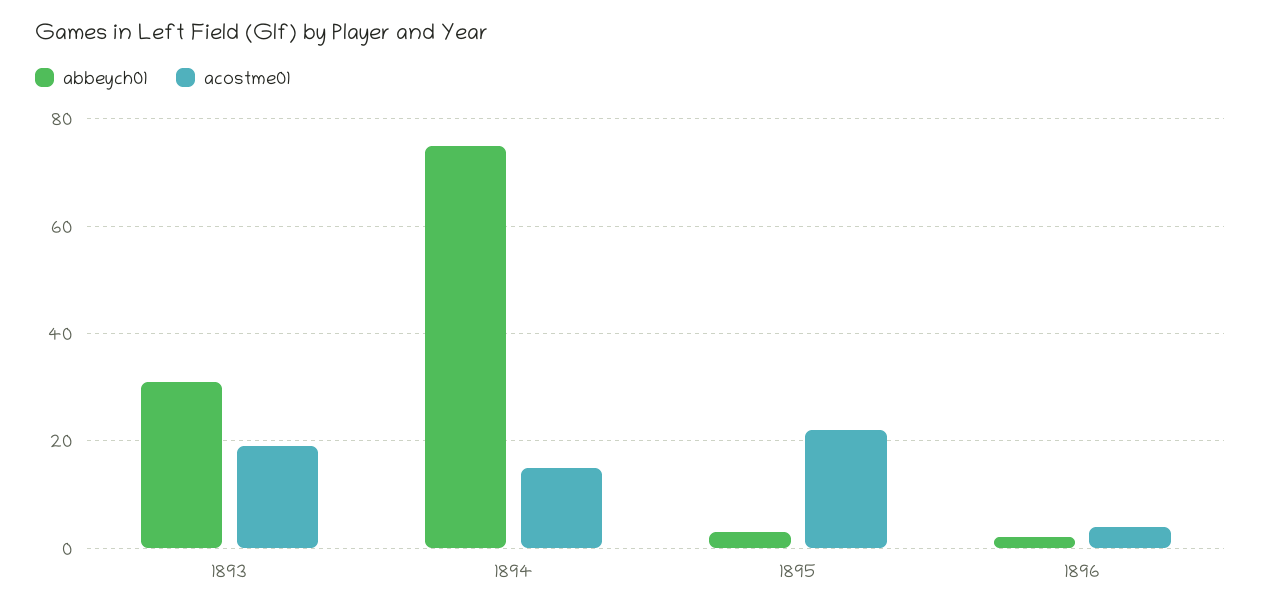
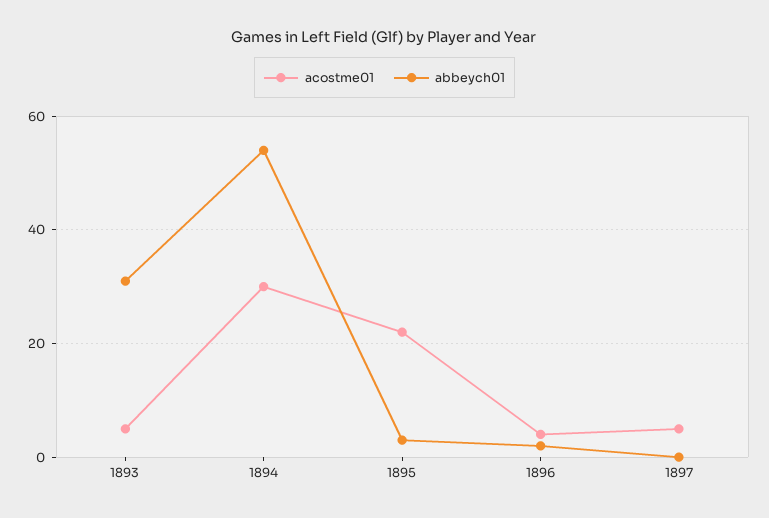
acostme01, 1893: 20 -> 5
abbeych01, 1894: 75 -> 55
acostme01, 1894: 15 -> 30
acostme01, 1897: none -> 5
abbeych01, 1897: none -> 0

